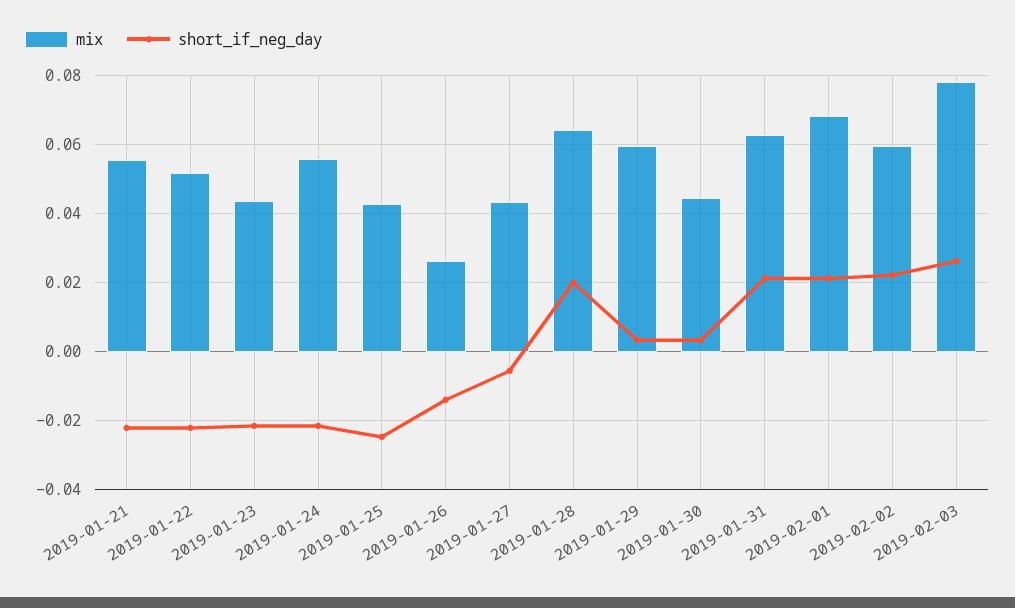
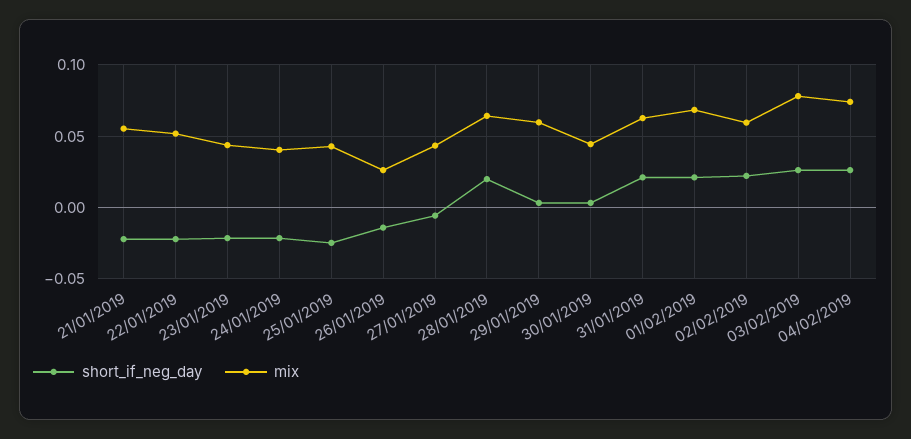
mix, 2019-01-24: 0.056 -> 0.04
short_if_neg_day, 04/02/2019: none -> 0.025
mix, 04/02/2019: none -> 0.075

